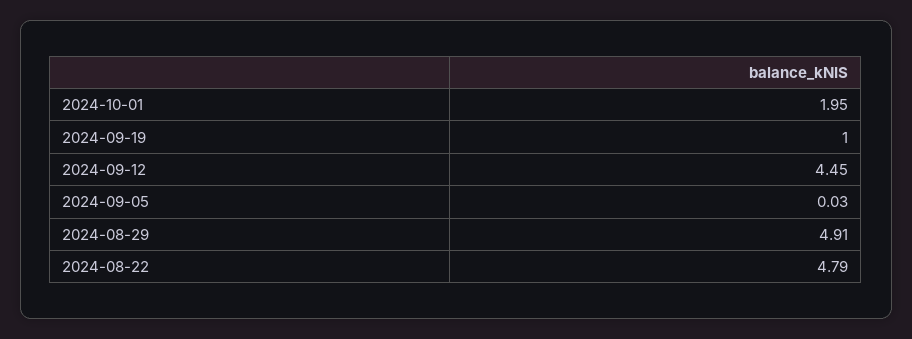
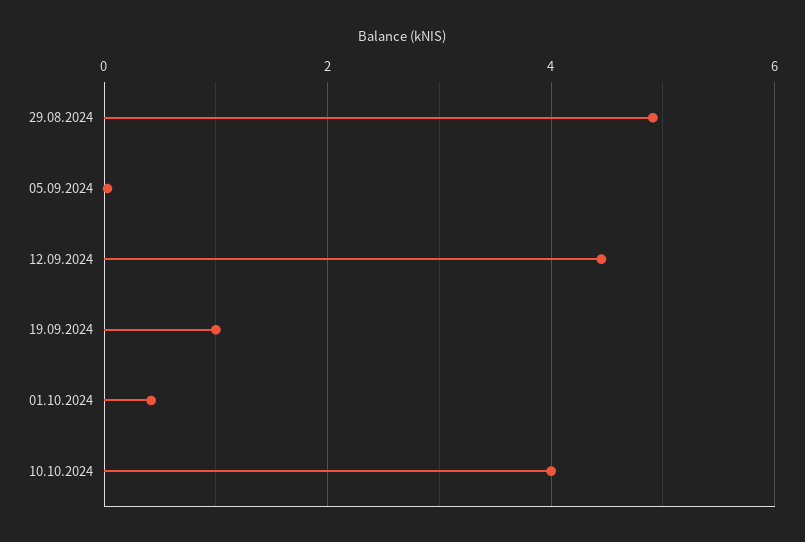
2024-10-01: 1.95 -> 0.4
2024-08-22: 4.79 -> none
10.10.2024: none -> 4

